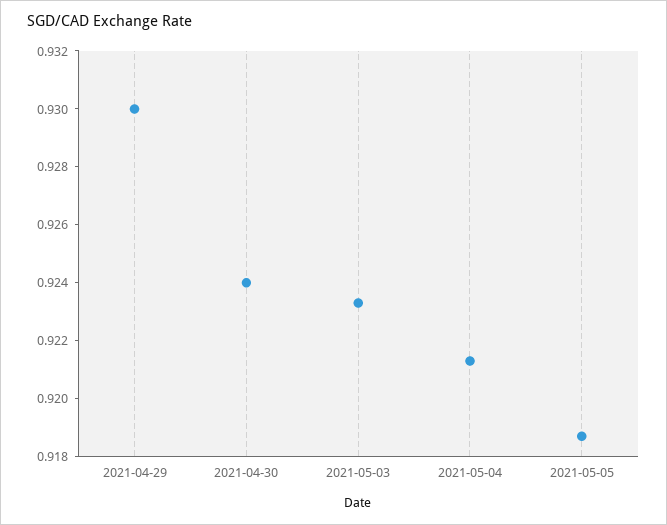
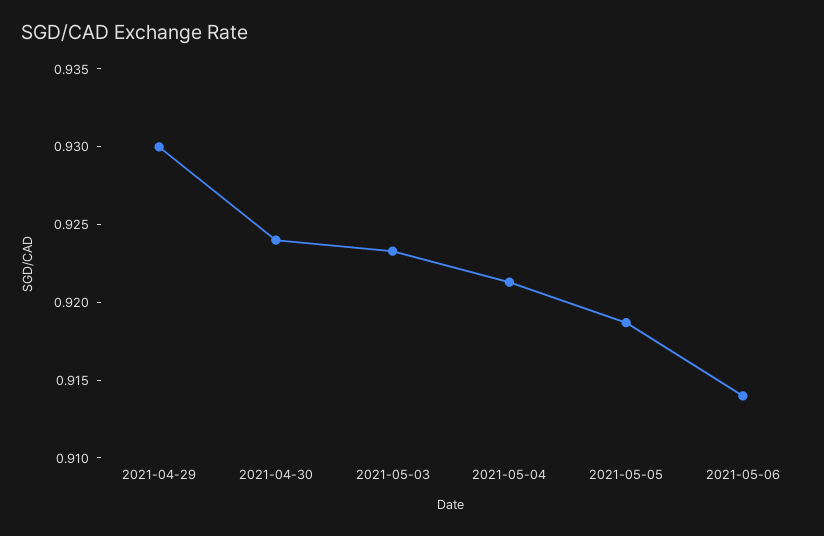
2021-05-06: none -> 0.914

